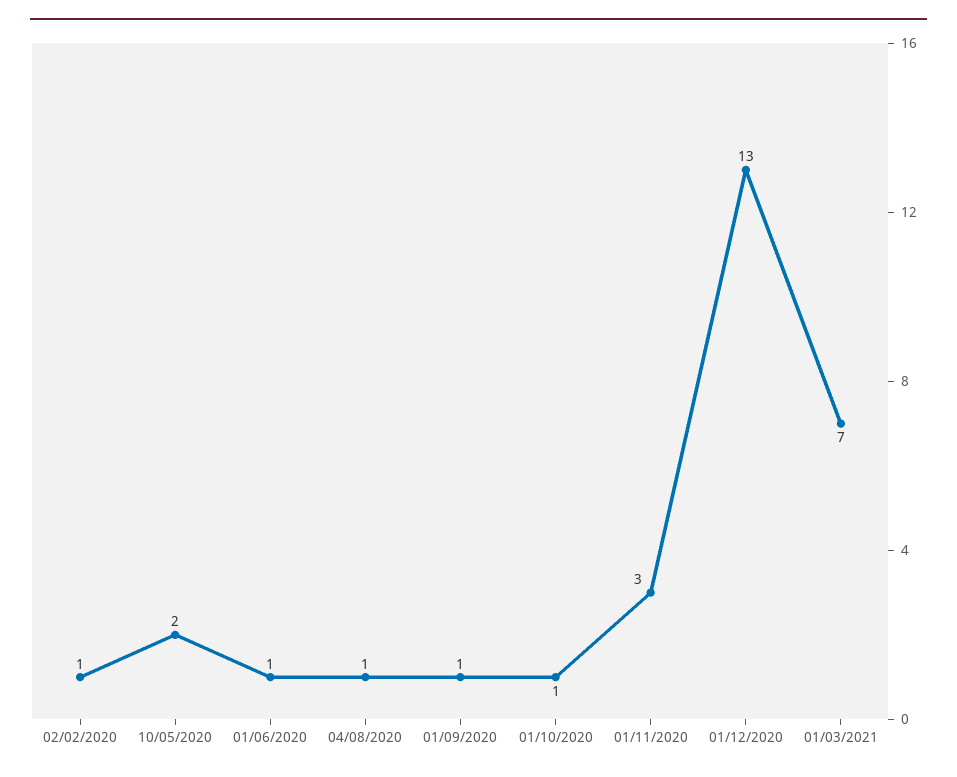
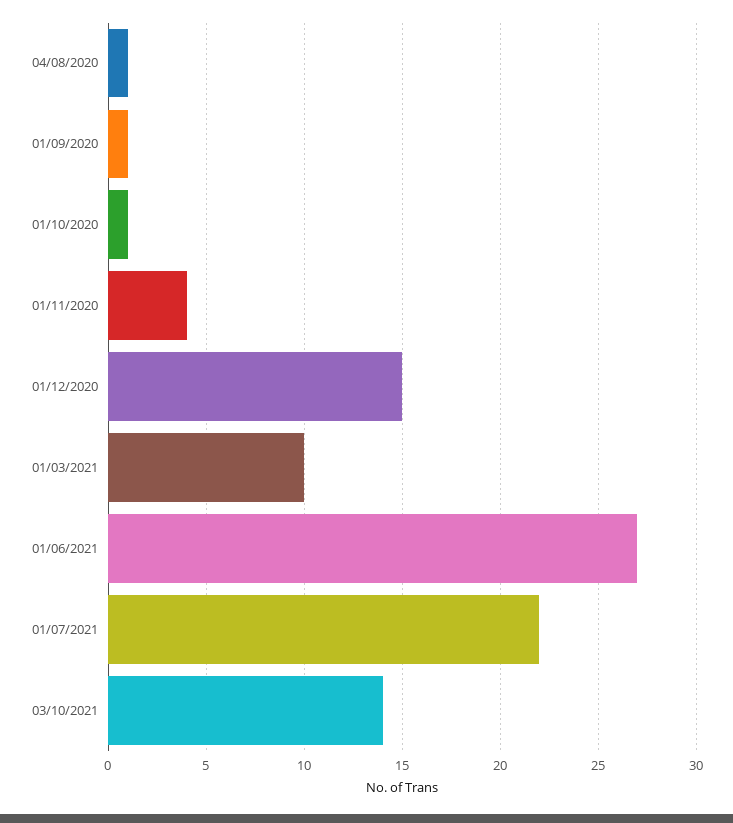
02/02/2020: 1 -> none
10/05/2020: 2 -> none
01/06/2020: 1 -> none
01/11/2020: 3 -> 4
01/12/2020: 13 -> 15
01/03/2021: 7 -> 10
01/06/2021: none -> 27
01/07/2021: none -> 22
03/10/2021: none -> 14

